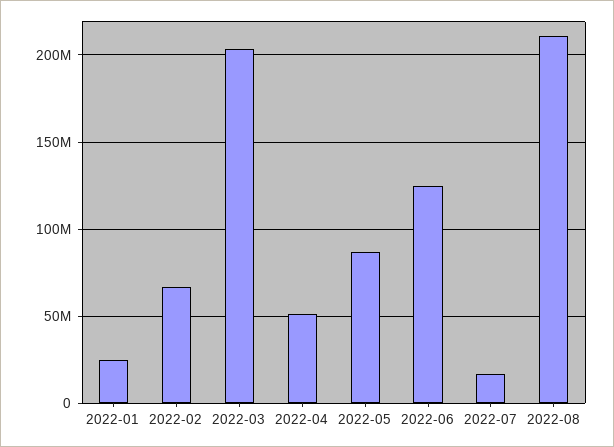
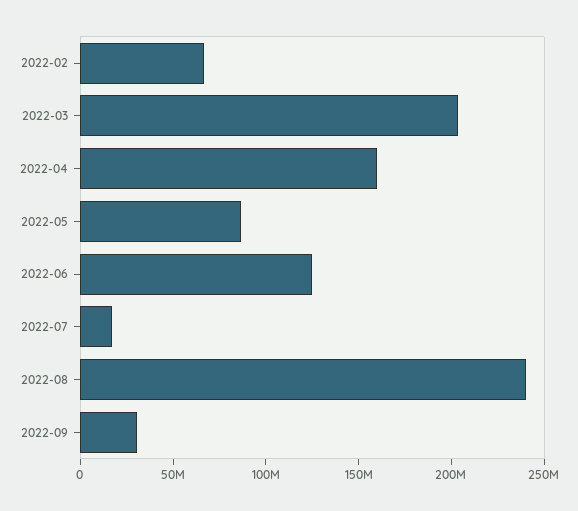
2022-01: 25000000 -> none
2022-04: 50000000 -> 160000000
2022-08: 210000000 -> 240000000
2022-09: none -> 30000000

